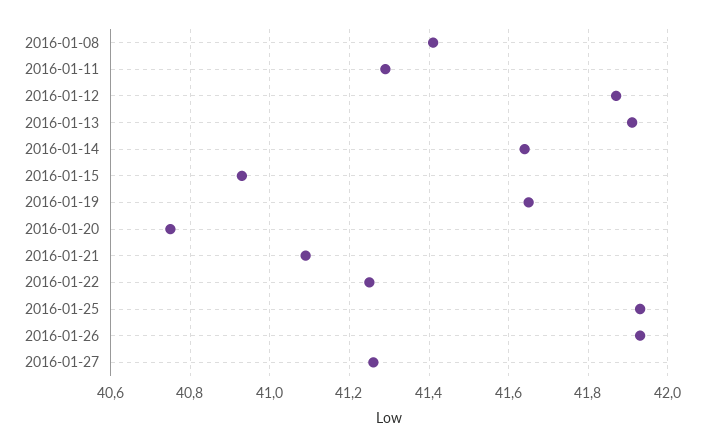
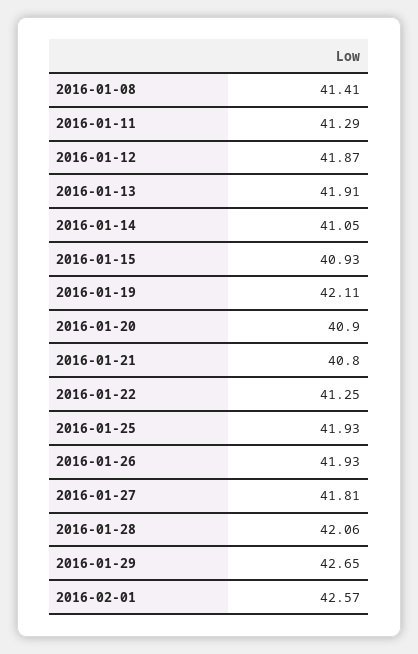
2016-01-14: 41.65 -> 41.05
2016-01-19: 41.65 -> 42.11
2016-01-20: 40.75 -> 40.9
2016-01-21: 41.1 -> 40.8
2016-01-27: 41.25 -> 41.81
2016-01-28: none -> 42.06
2016-01-29: none -> 42.65
2016-02-01: none -> 42.57

